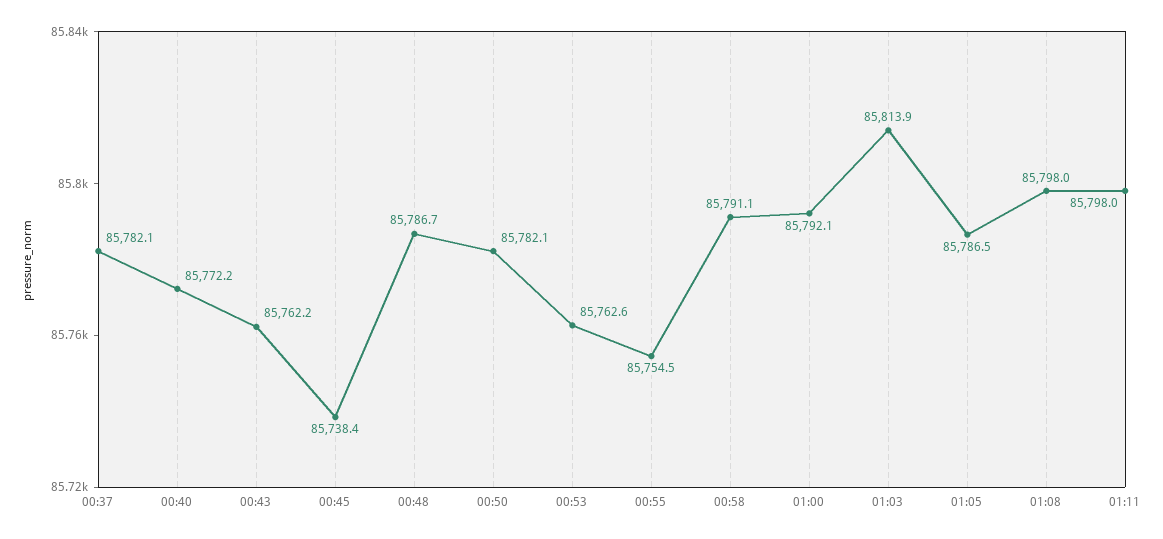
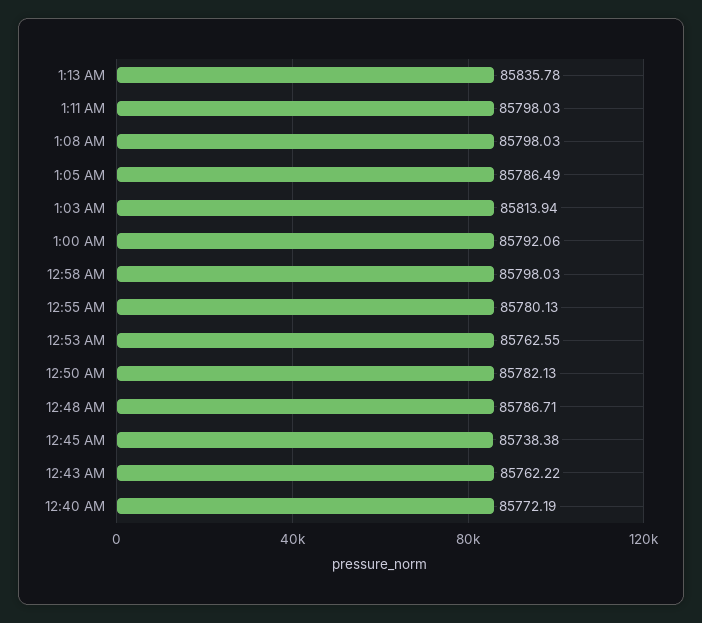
00:37: 85782.1 -> none
00:55: 85754.5 -> 85780.13
00:58: 85791.1 -> 85798.03
1:13 AM: none -> 85835.78

